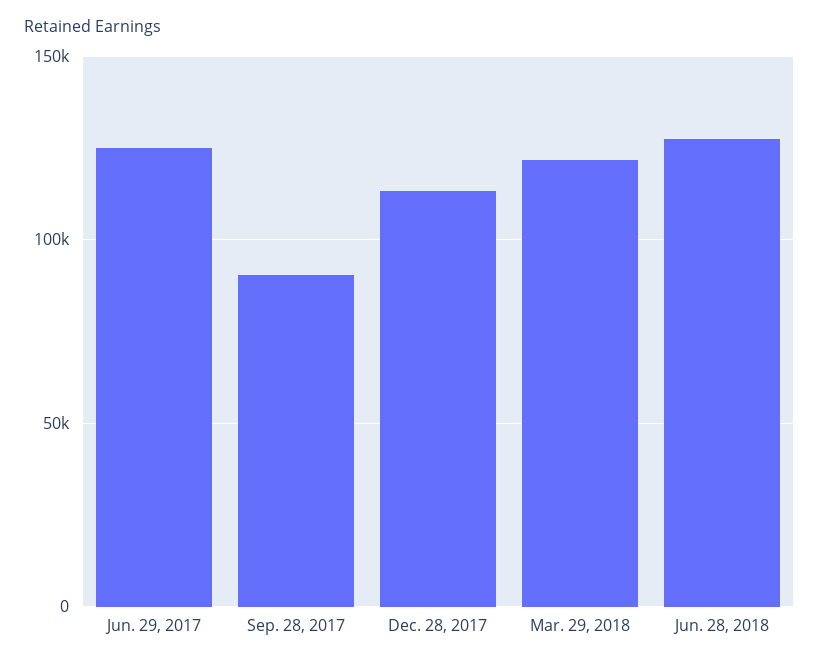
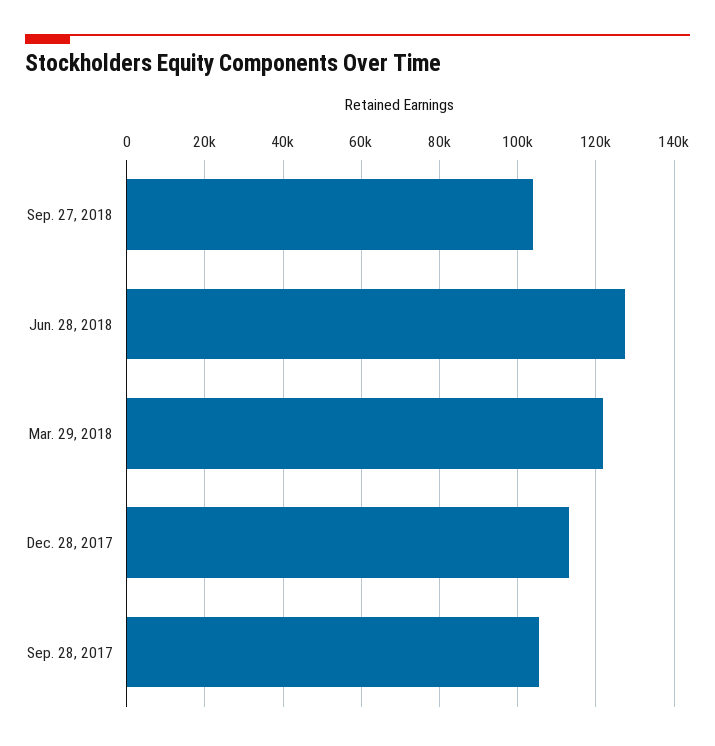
Jun. 29, 2017: 125000 -> none
Sep. 28, 2017: 90000 -> 106000
Sep. 27, 2018: none -> 104000

